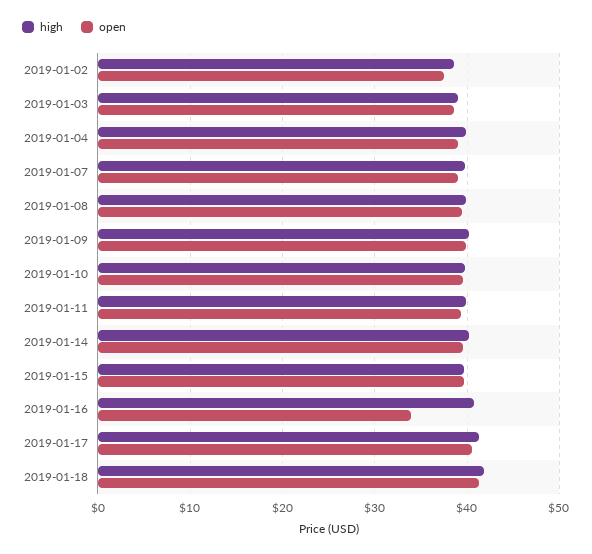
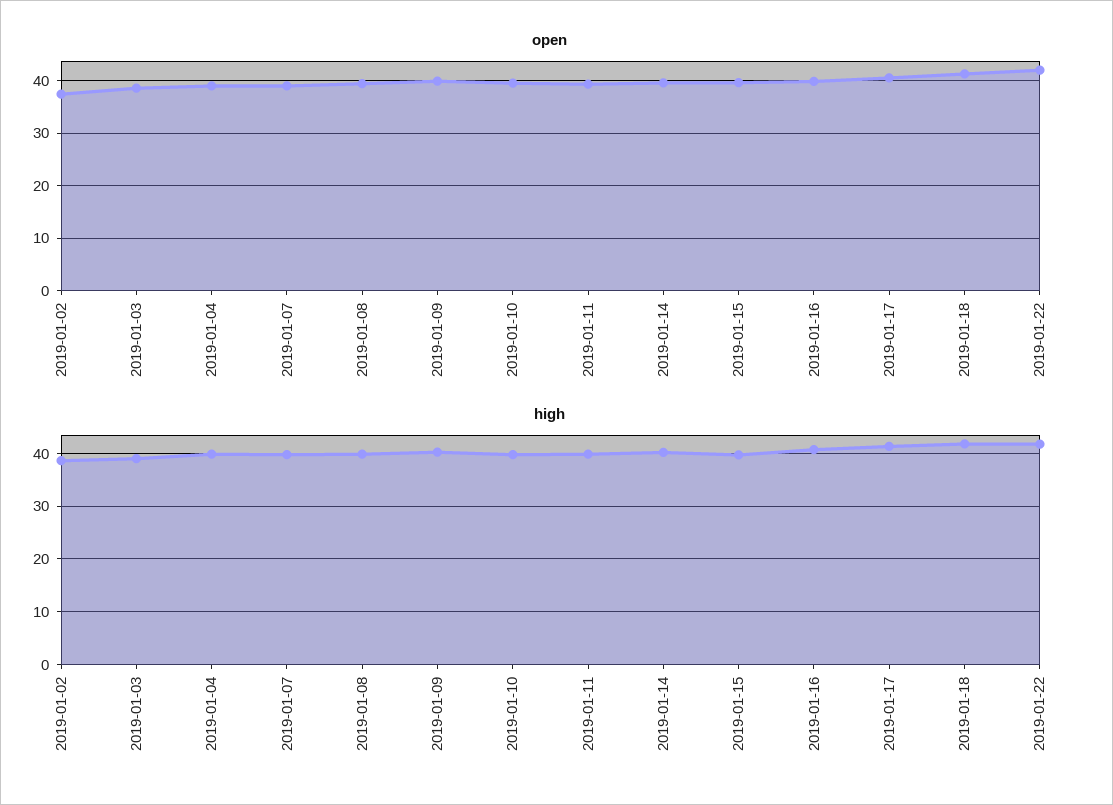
open, 2019-01-16: 34 -> 40
open, 2019-01-22: none -> 42
high, 2019-01-22: none -> 42

